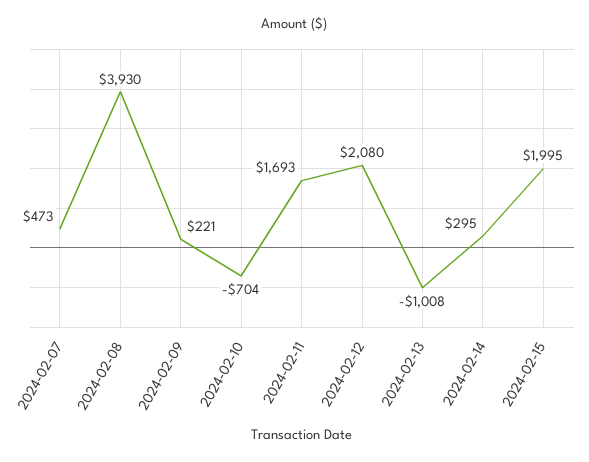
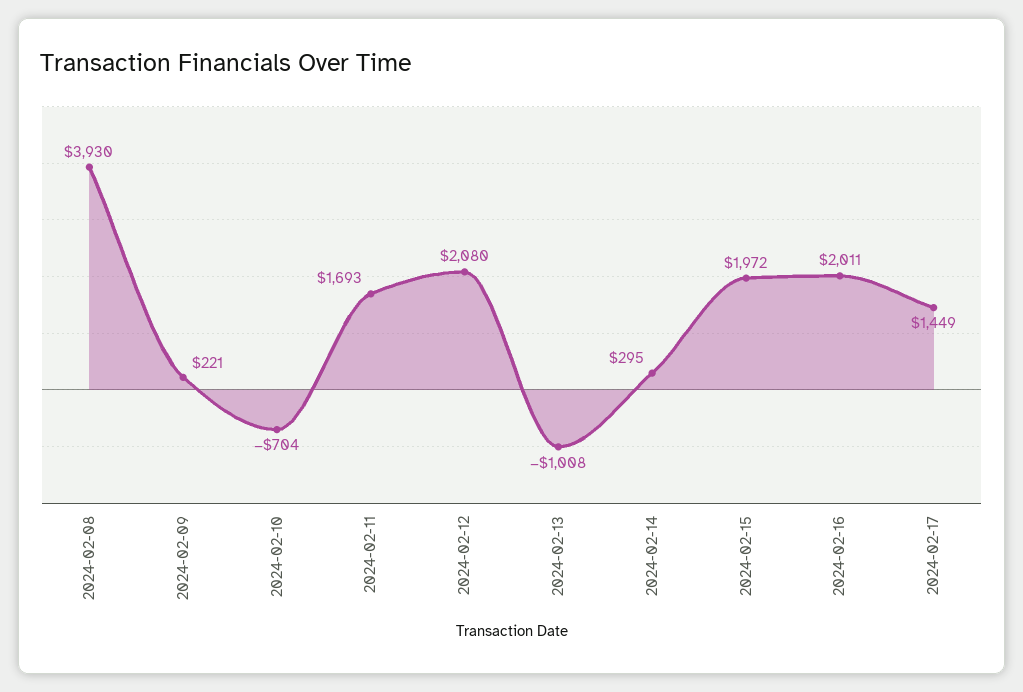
2024-02-07: 473 -> none
2024-02-15: 1995 -> 1972
2024-02-16: none -> 2011
2024-02-17: none -> 1449

